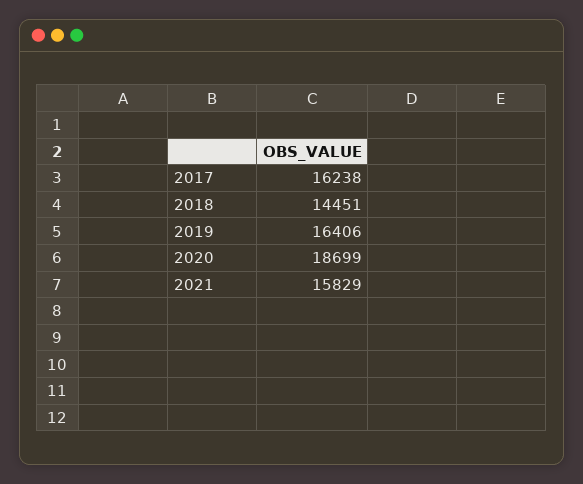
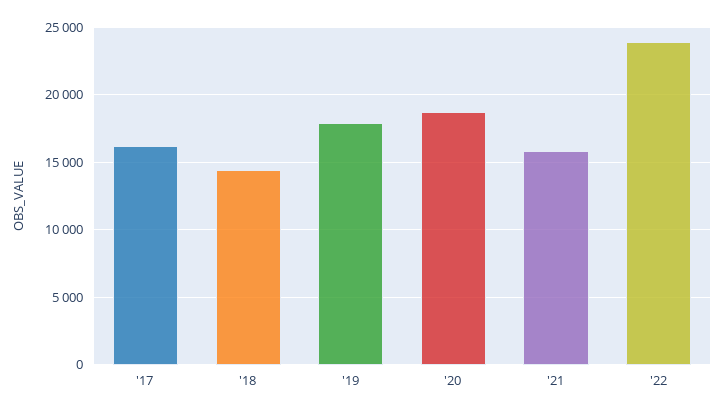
2019: 16406 -> 18000
'22: none -> 24000

